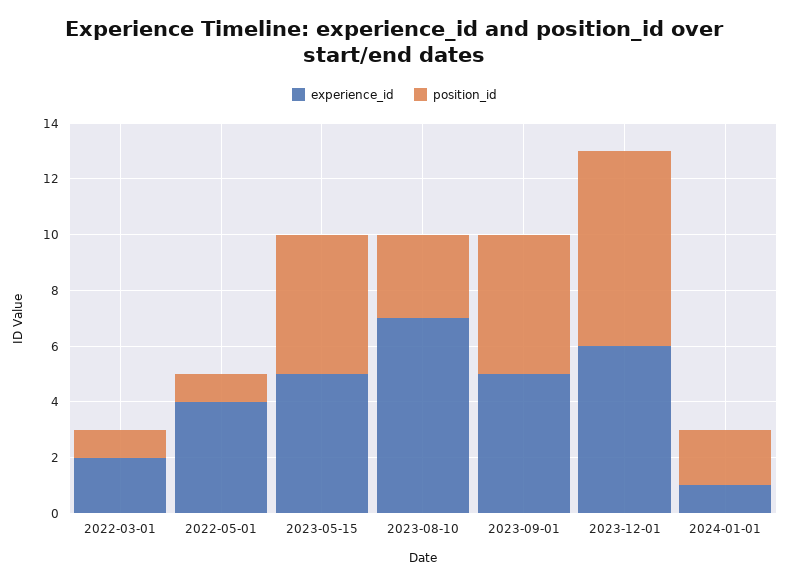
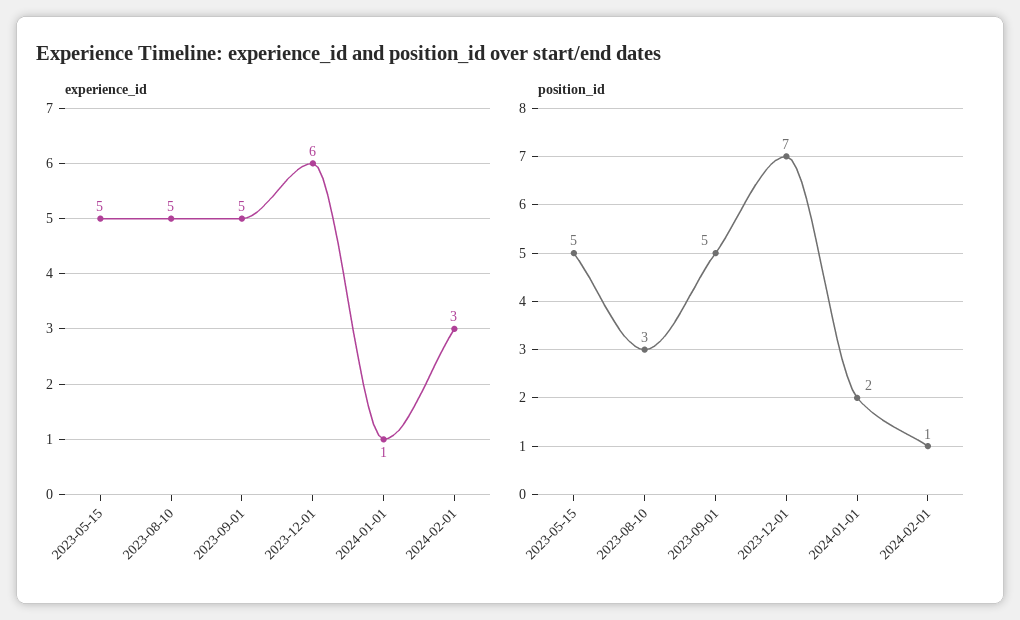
experience_id, 2022-03-01: 2 -> none
position_id, 2022-03-01: 1 -> none
experience_id, 2022-05-01: 4 -> none
position_id, 2022-05-01: 1 -> none
experience_id, 2023-08-10: 7 -> 5
experience_id, 2024-02-01: none -> 3
position_id, 2024-02-01: none -> 1

